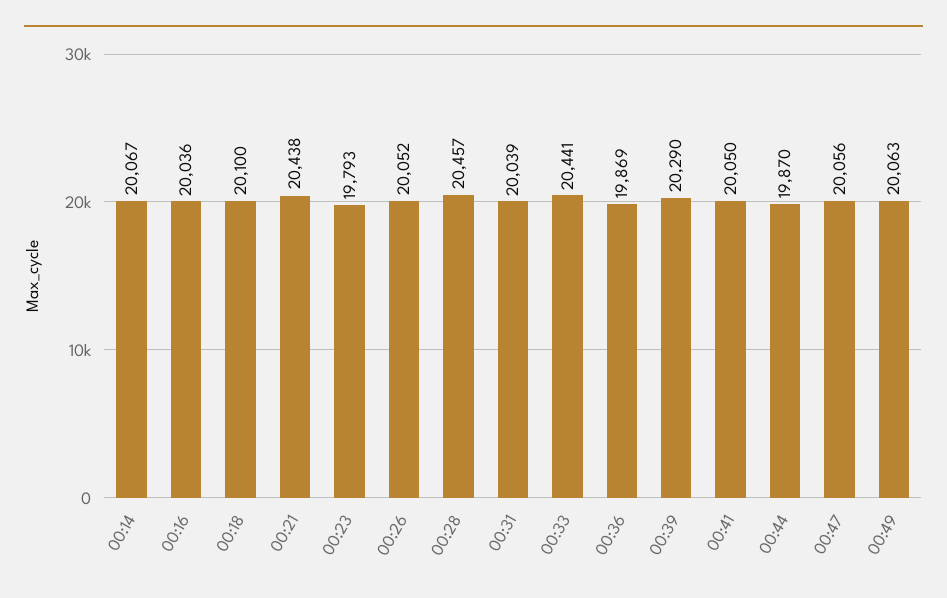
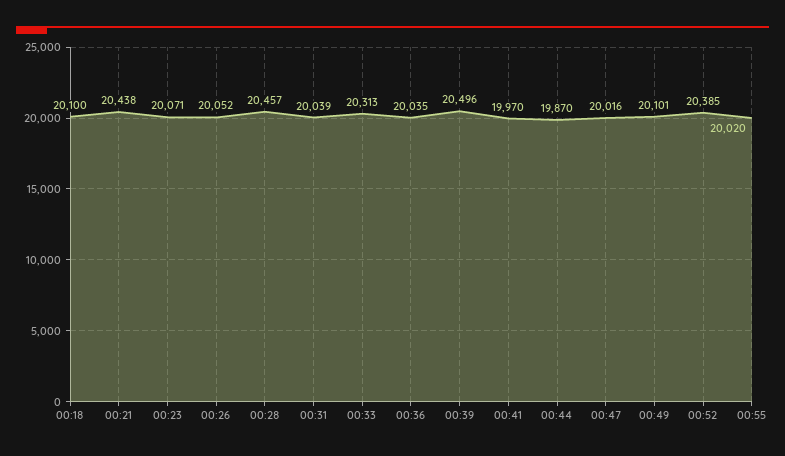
00:14: 20067 -> none
00:16: 20036 -> none
00:23: 19793 -> 20071
00:33: 20441 -> 20313
00:36: 19869 -> 20035
00:39: 20290 -> 20496
00:41: 20050 -> 19970
00:47: 20056 -> 20016
00:49: 20063 -> 20101
00:52: none -> 20385
00:55: none -> 20020

